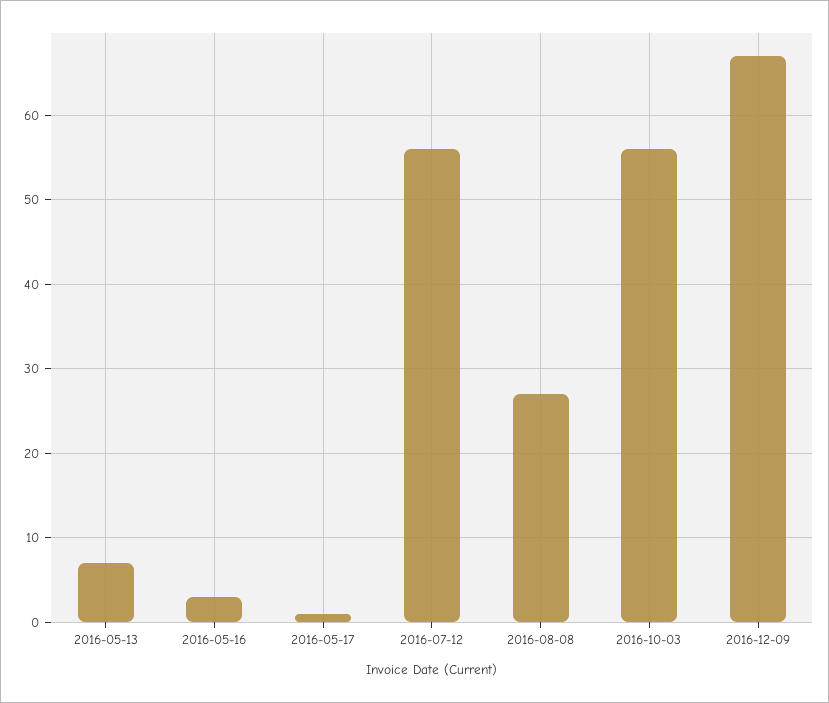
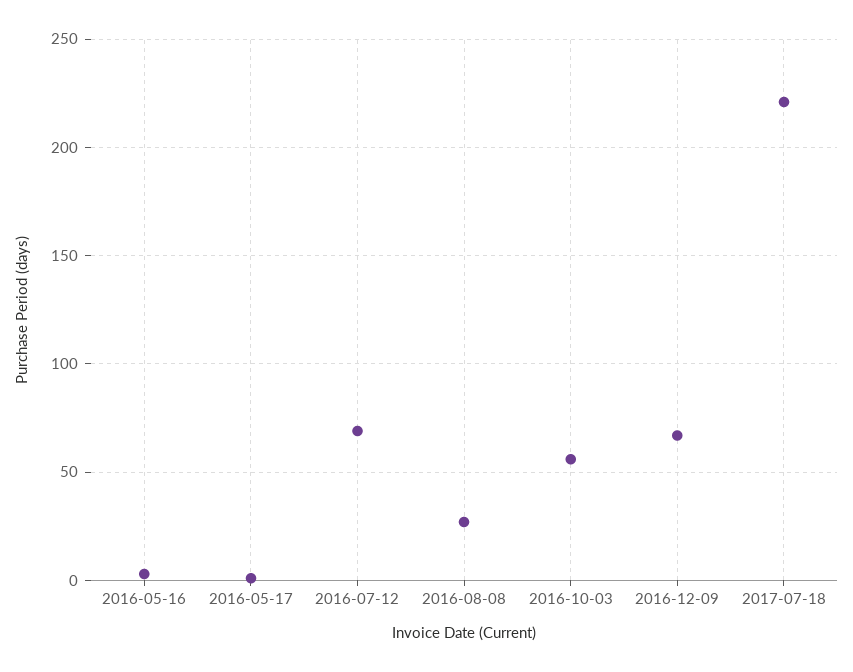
2016-05-13: 7 -> none
2016-07-12: 56 -> 70
2017-07-18: none -> 220

